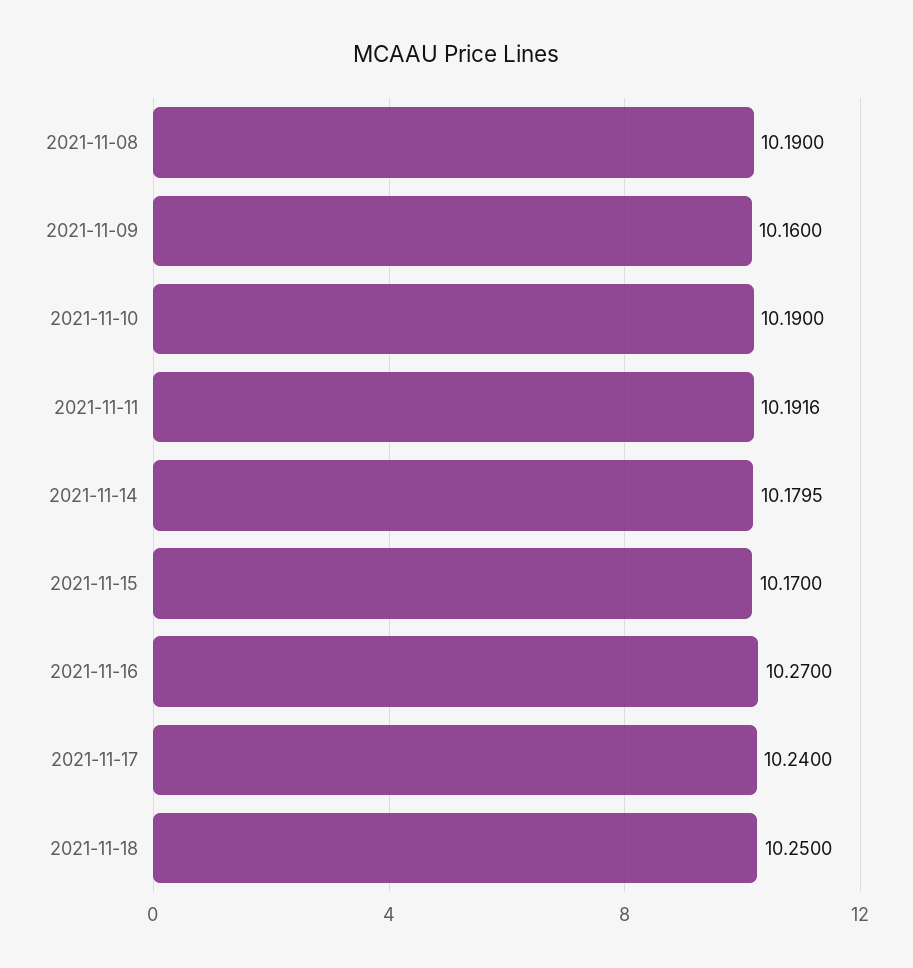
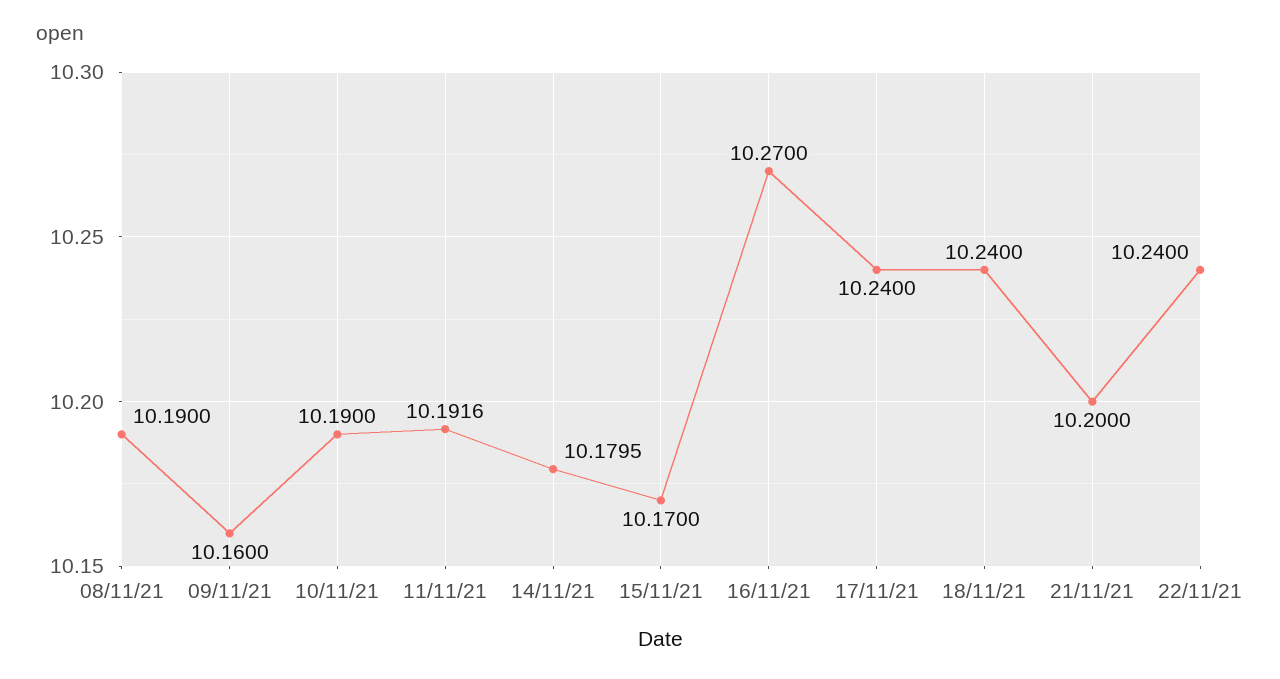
2021-11-18: 10.25 -> 10.24
21/11/21: none -> 10.2
22/11/21: none -> 10.24

